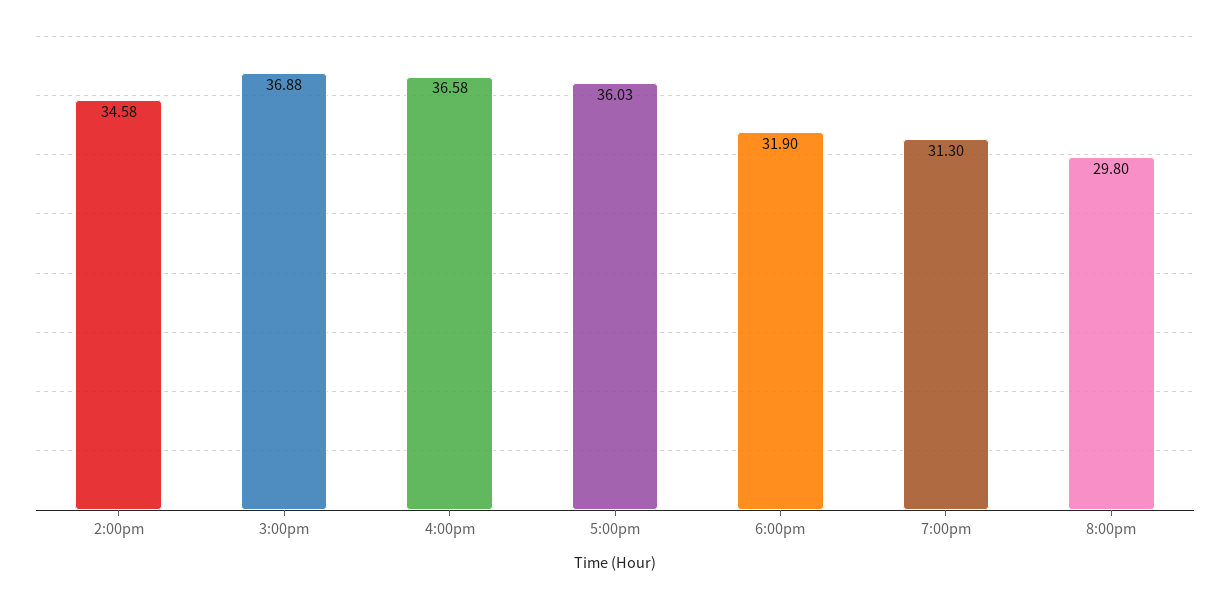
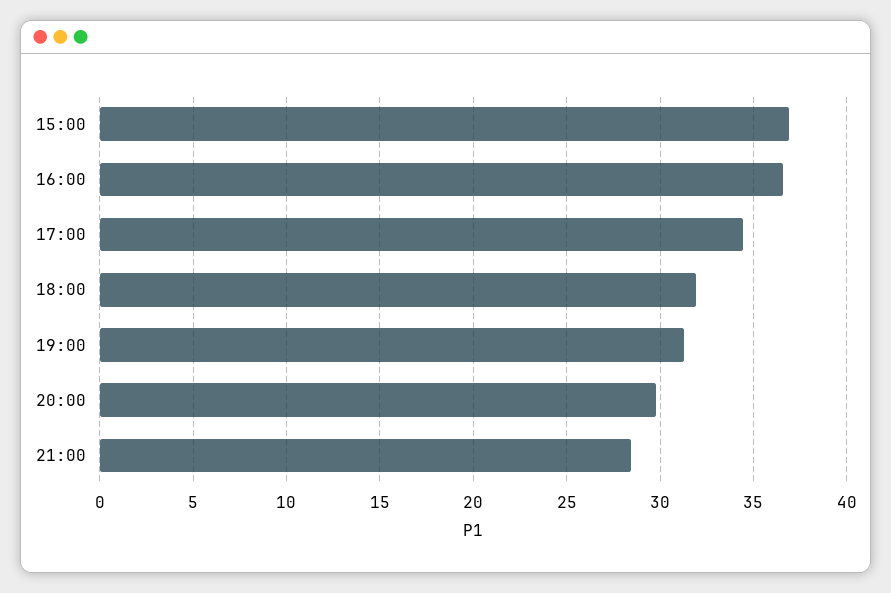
2:00pm: 34.58 -> none
5:00pm: 36.03 -> 34.5
21:00: none -> 28.5

